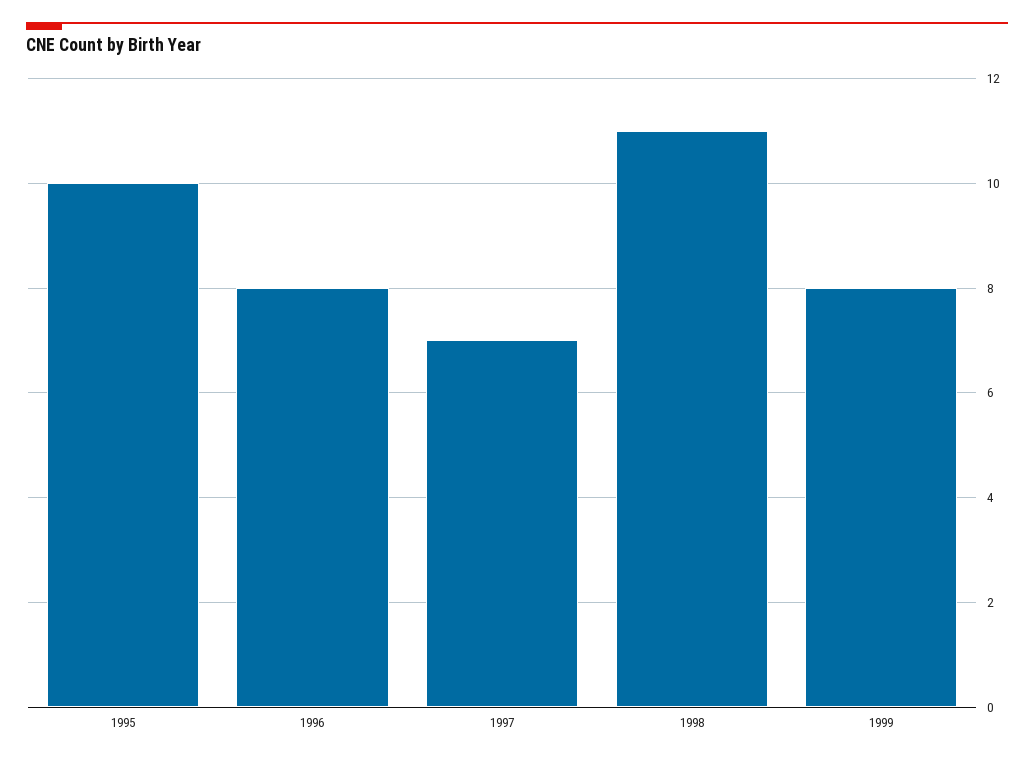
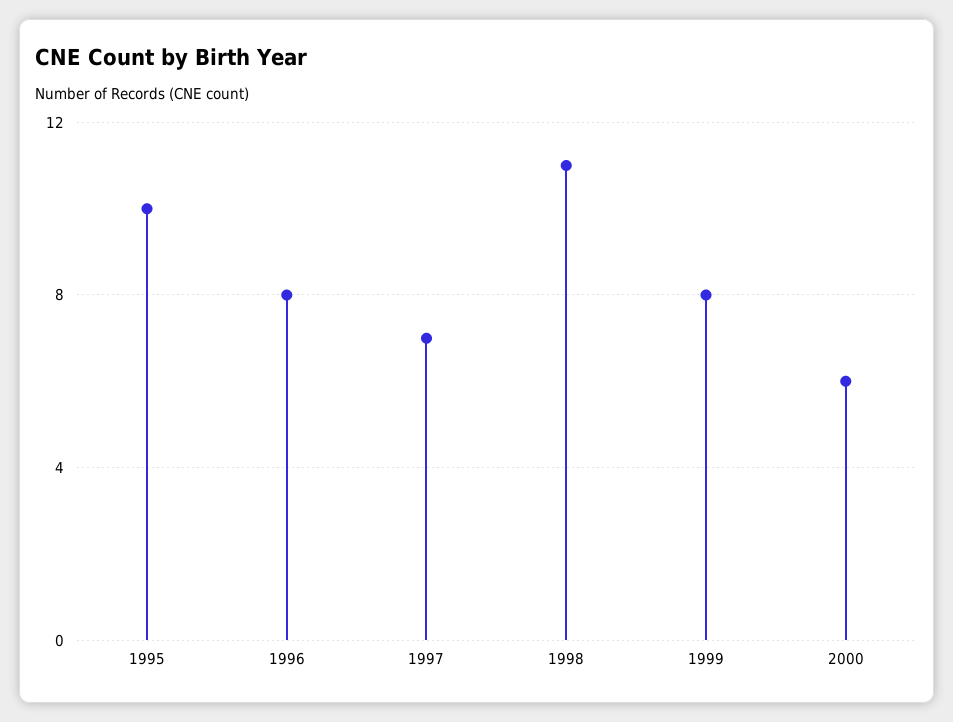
2000: none -> 6

